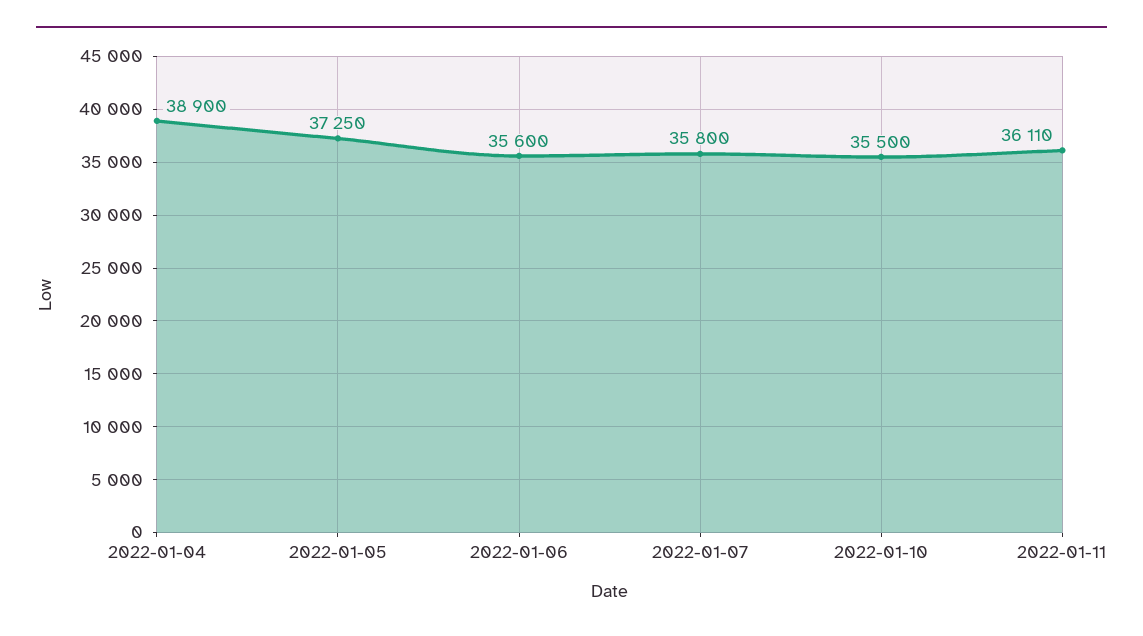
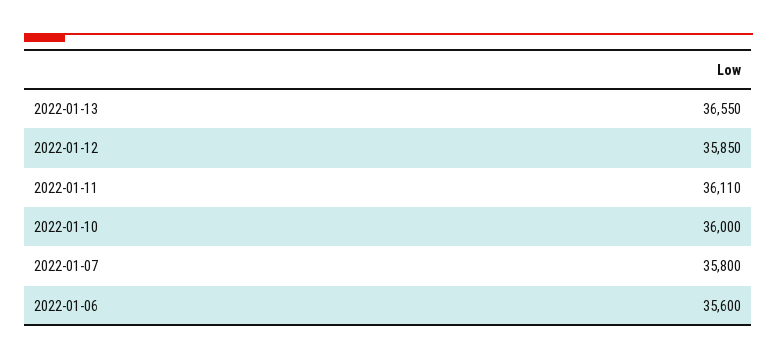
2022-01-04: 38900 -> none
2022-01-05: 37250 -> none
2022-01-10: 35500 -> 36000
2022-01-13: none -> 36550
2022-01-12: none -> 35850

